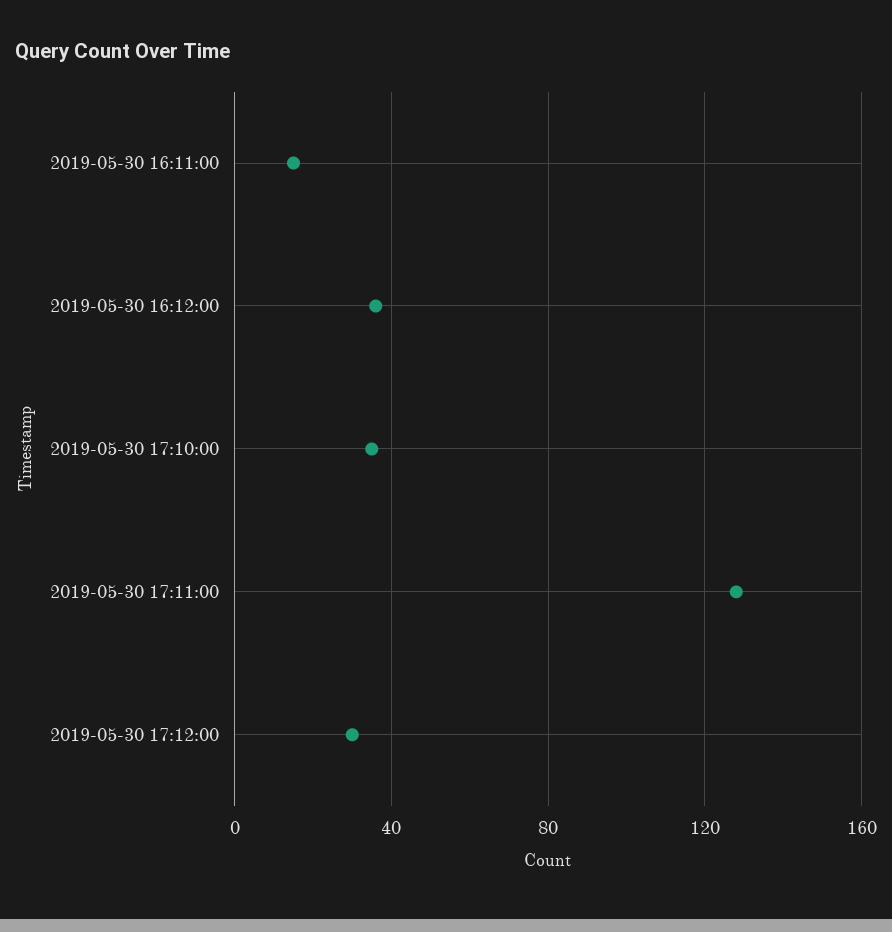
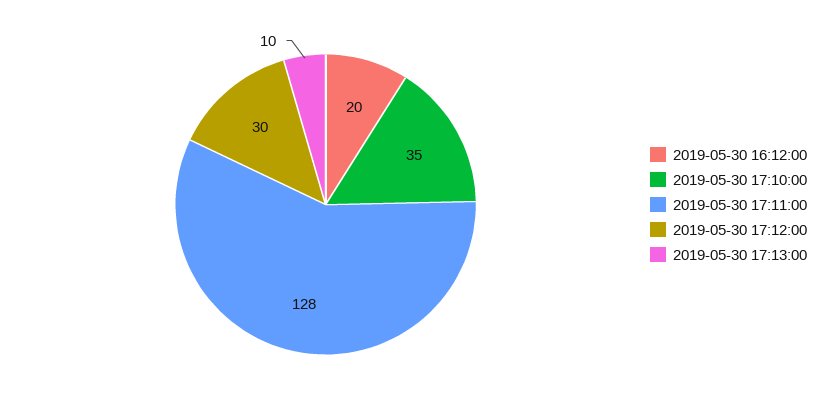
2019-05-30 16:11:00: 15 -> none
2019-05-30 16:12:00: 35 -> 20
2019-05-30 17:13:00: none -> 10

